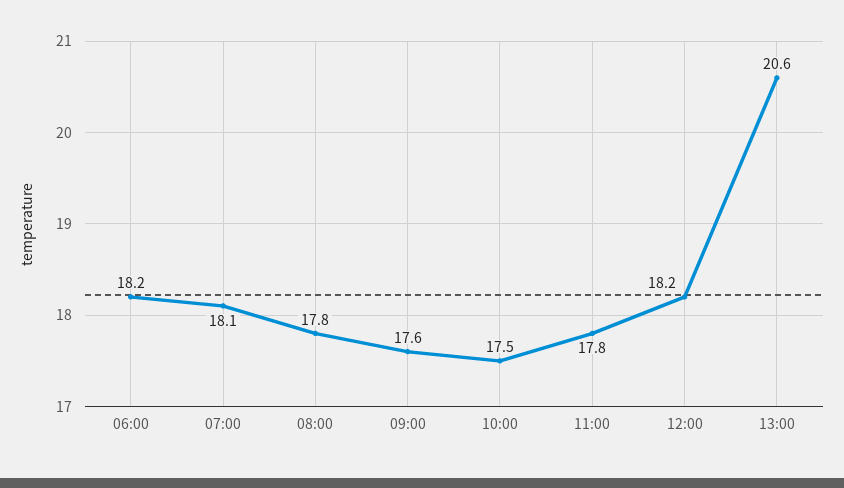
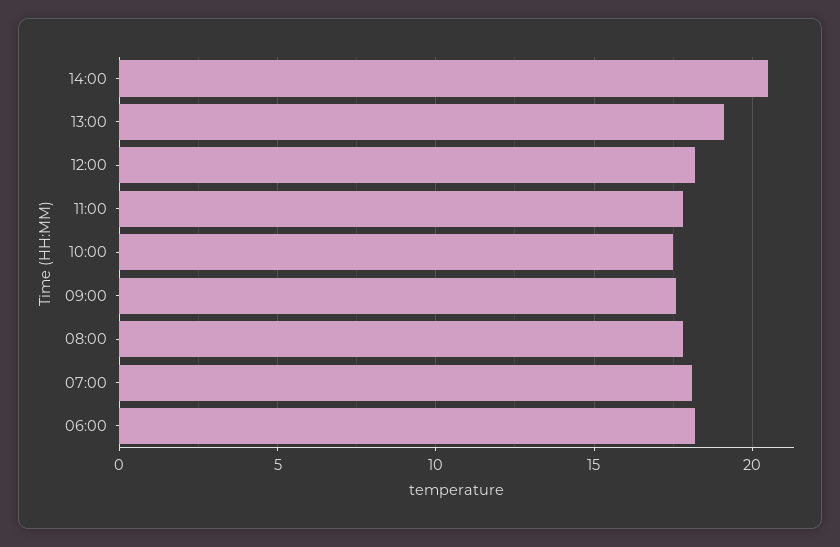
13:00: 20.6 -> 19
14:00: none -> 20.5

